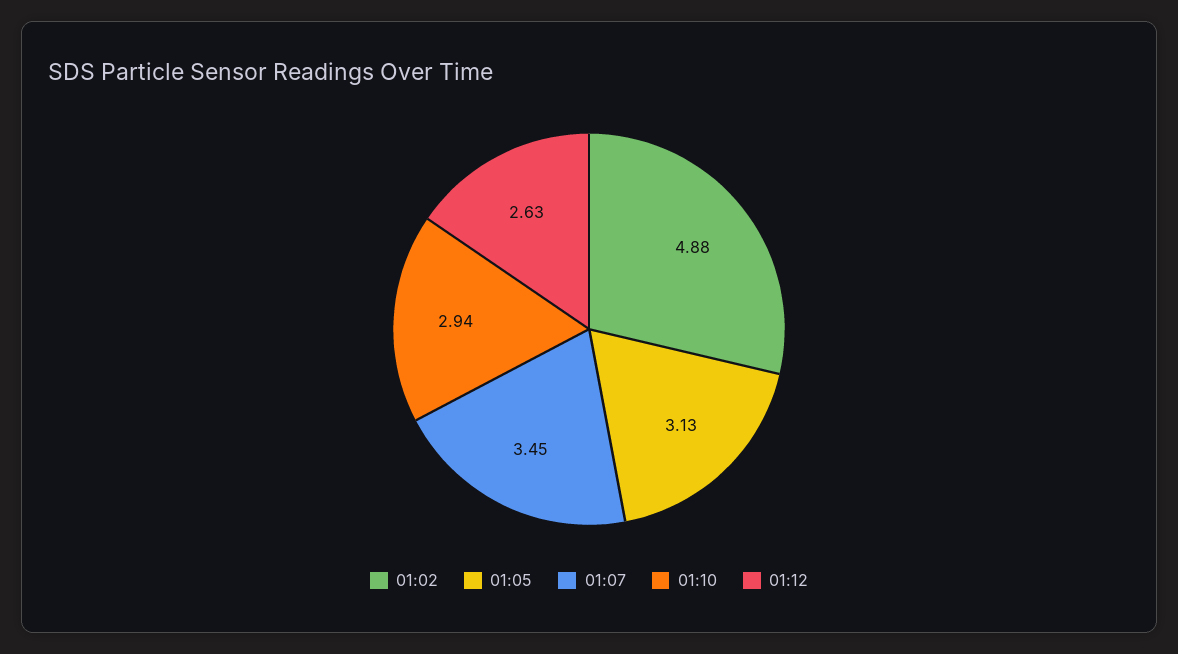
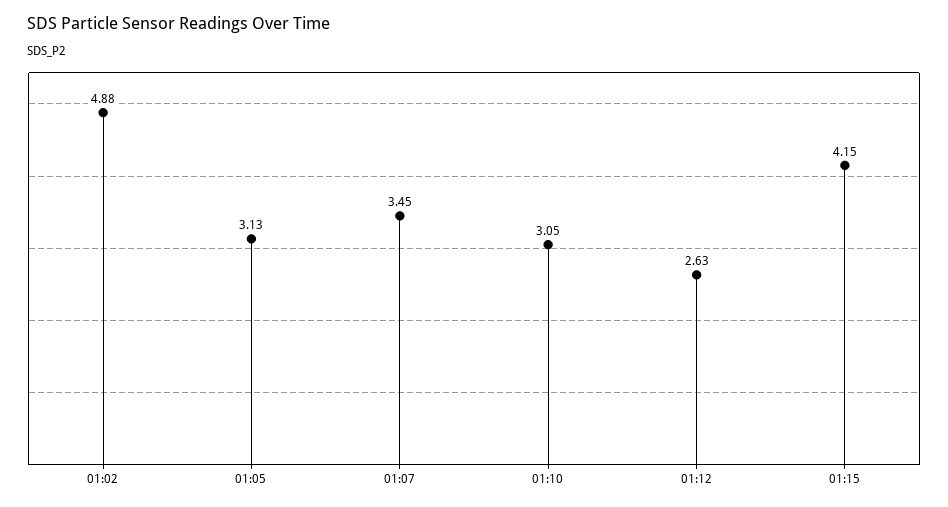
01:10: 2.94 -> 3.05
01:15: none -> 4.15

